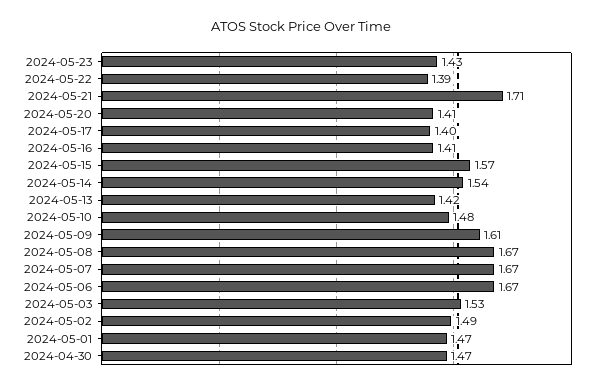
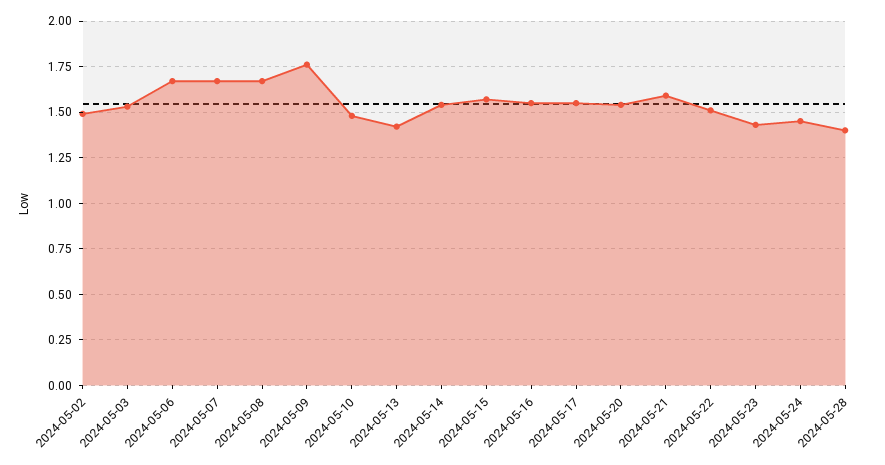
2024-05-22: 1.39 -> 1.5
2024-05-21: 1.71 -> 1.6
2024-05-20: 1.41 -> 1.55
2024-05-17: 1.4 -> 1.55
2024-05-16: 1.41 -> 1.55
2024-05-09: 1.61 -> 1.75
2024-05-01: 1.47 -> none
2024-04-30: 1.47 -> none
2024-05-24: none -> 1.45
2024-05-28: none -> 1.4

